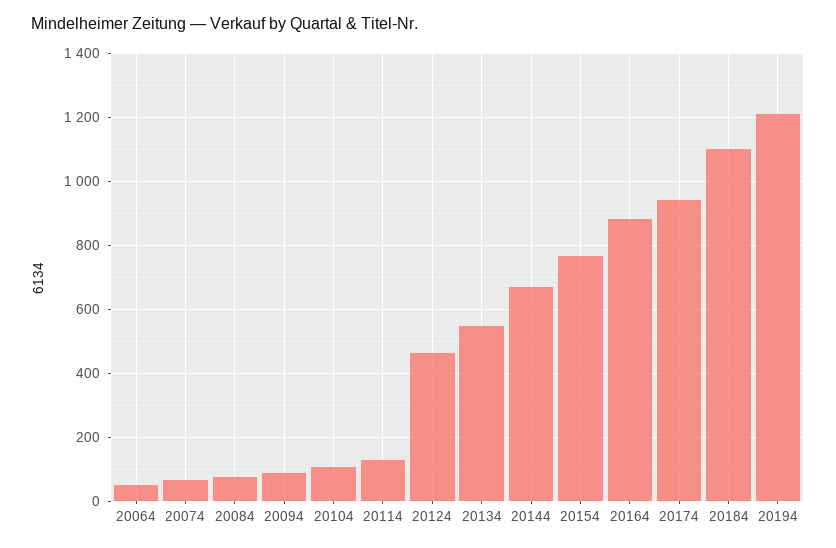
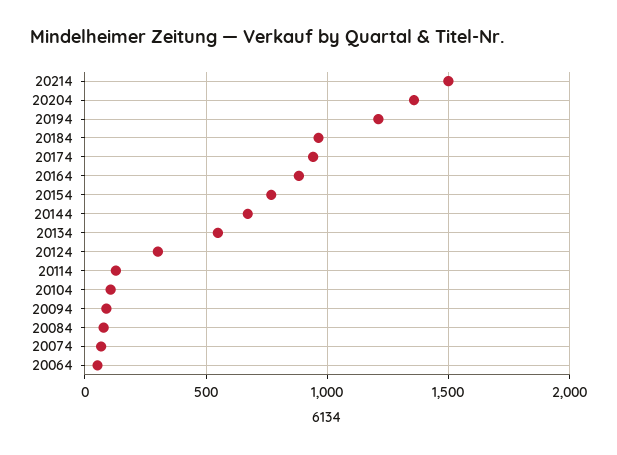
20124: 460 -> 300
20184: 1100 -> 950
20214: none -> 1500
20204: none -> 1350

